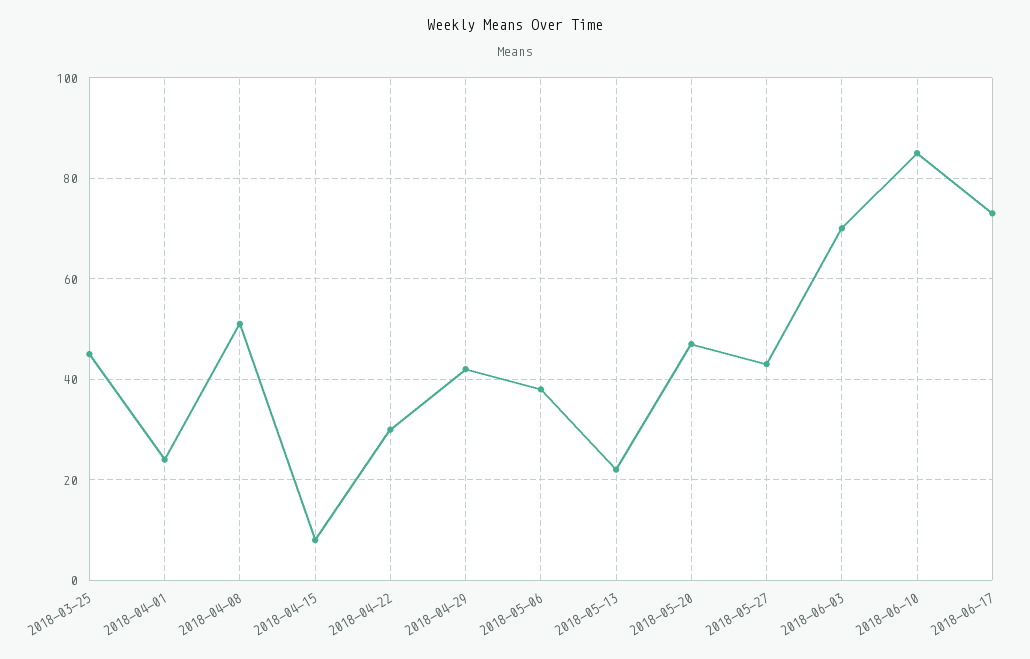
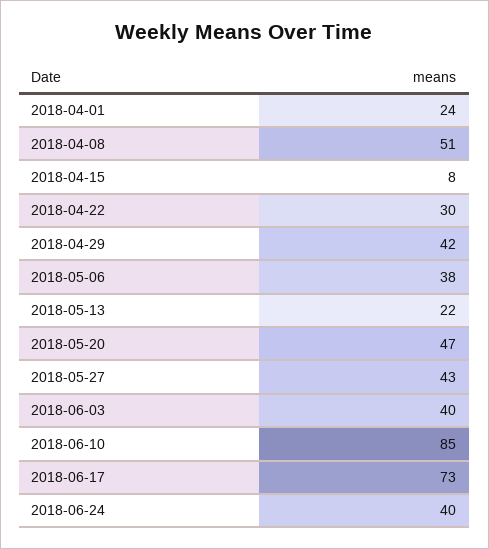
2018-03-25: 45 -> none
2018-06-03: 70 -> 40
2018-06-24: none -> 40

